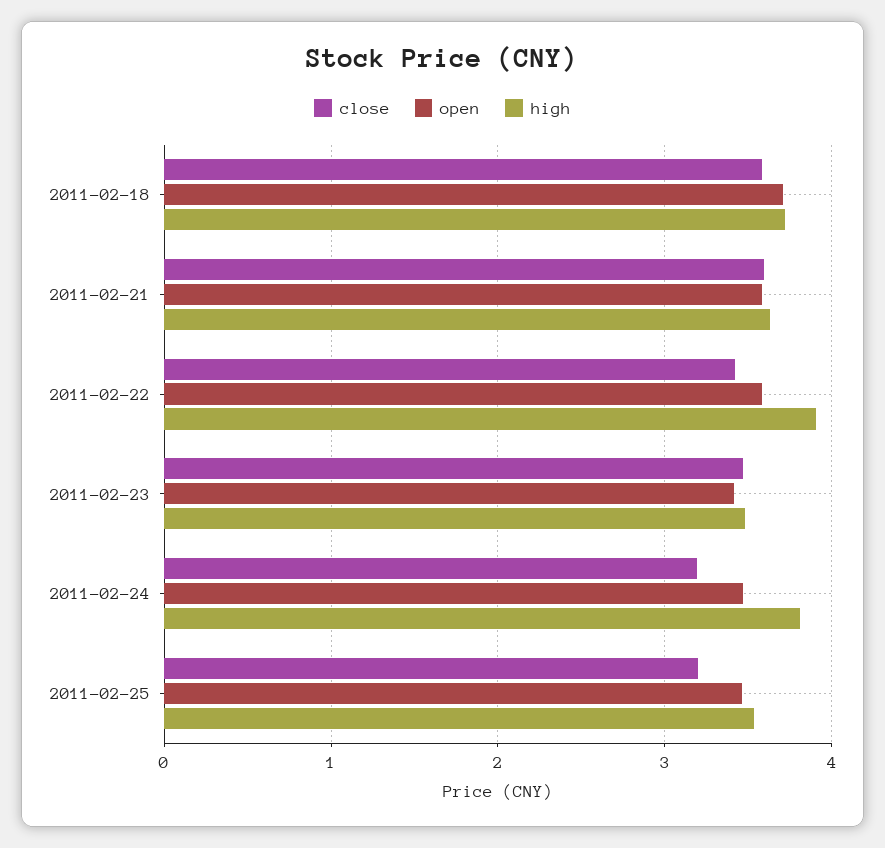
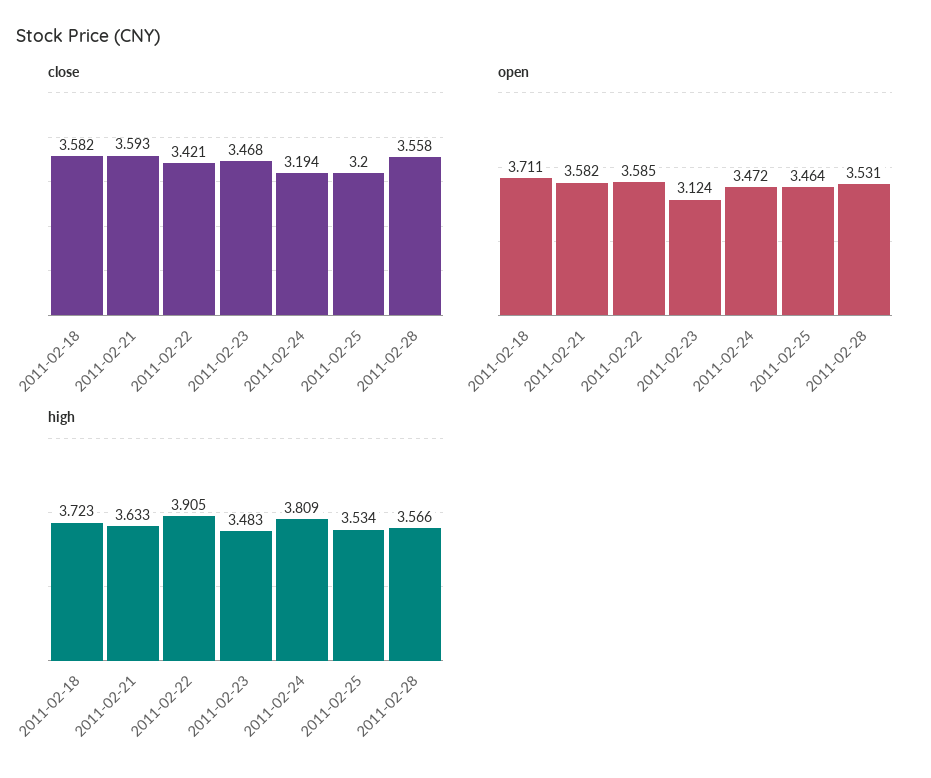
open, 2011-02-23: 3.4 -> 3.124
close, 2011-02-28: none -> 3.558
open, 2011-02-28: none -> 3.531
high, 2011-02-28: none -> 3.566

